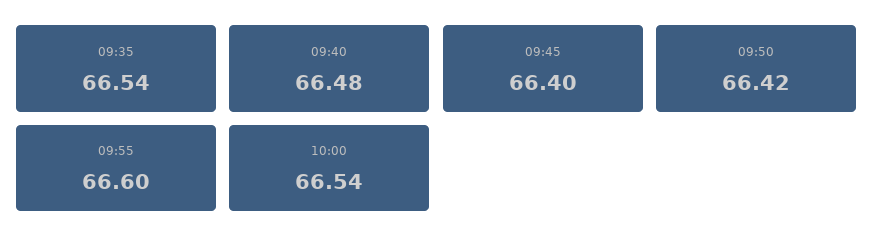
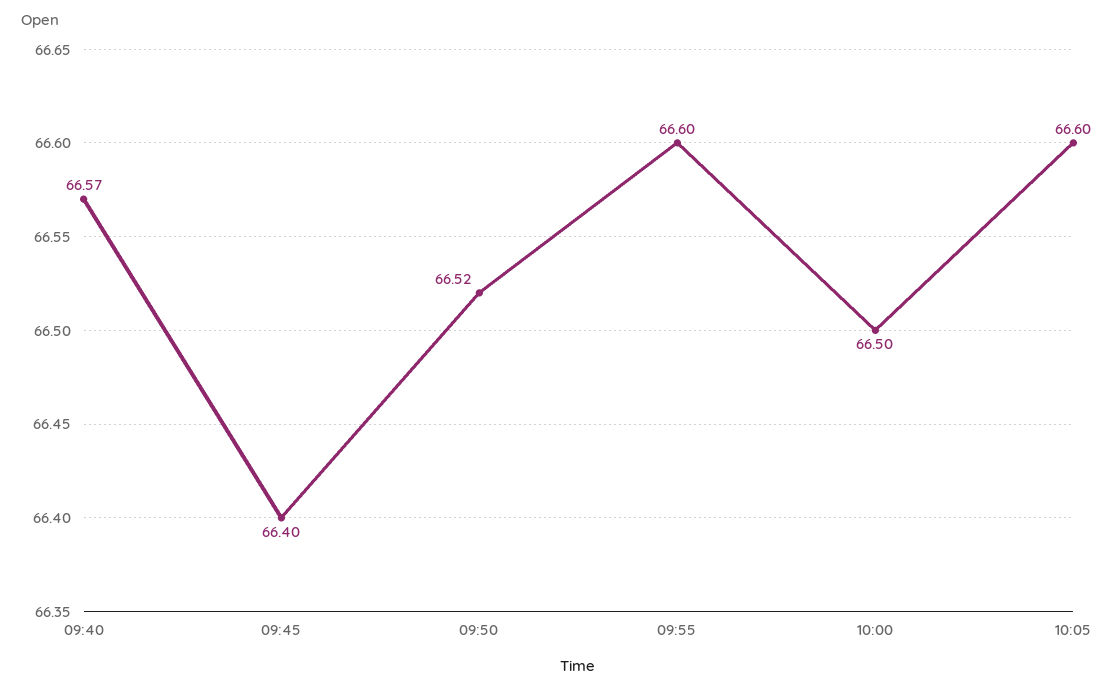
09:35: 66.54 -> none
09:40: 66.48 -> 66.57
09:50: 66.42 -> 66.52
10:00: 66.54 -> 66.5
10:05: none -> 66.6

